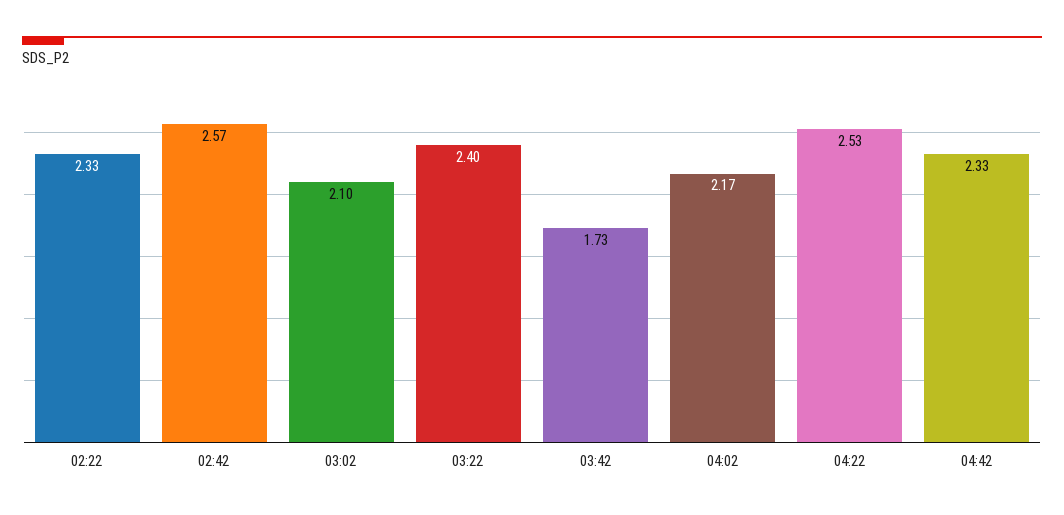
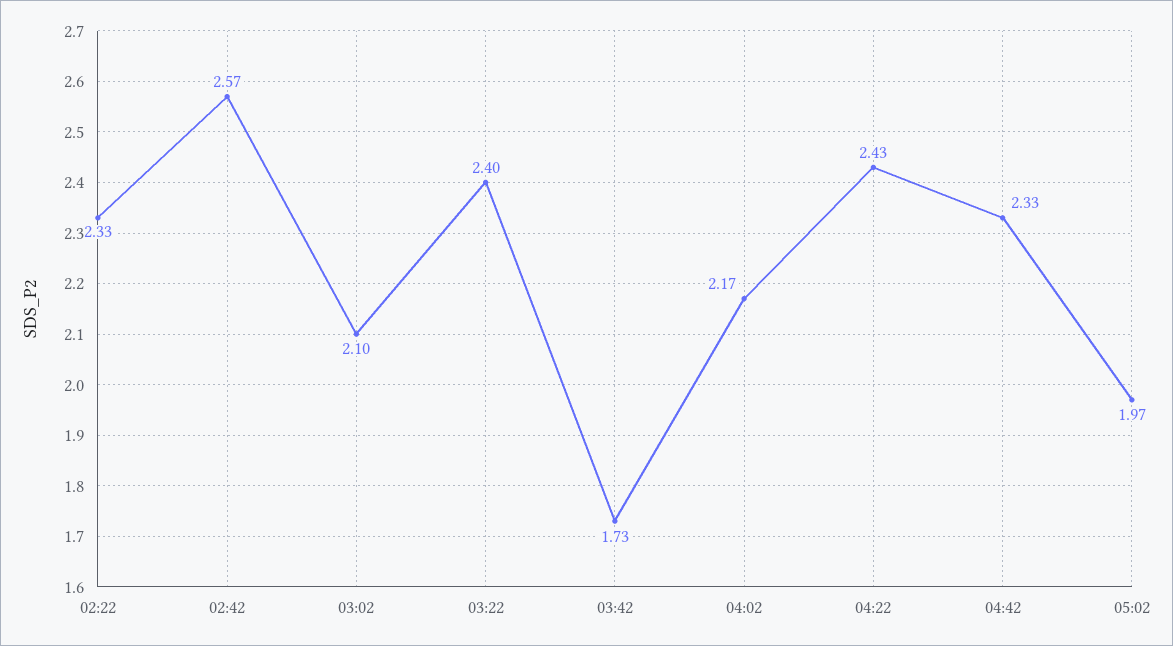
04:22: 2.53 -> 2.43
05:02: none -> 1.97

